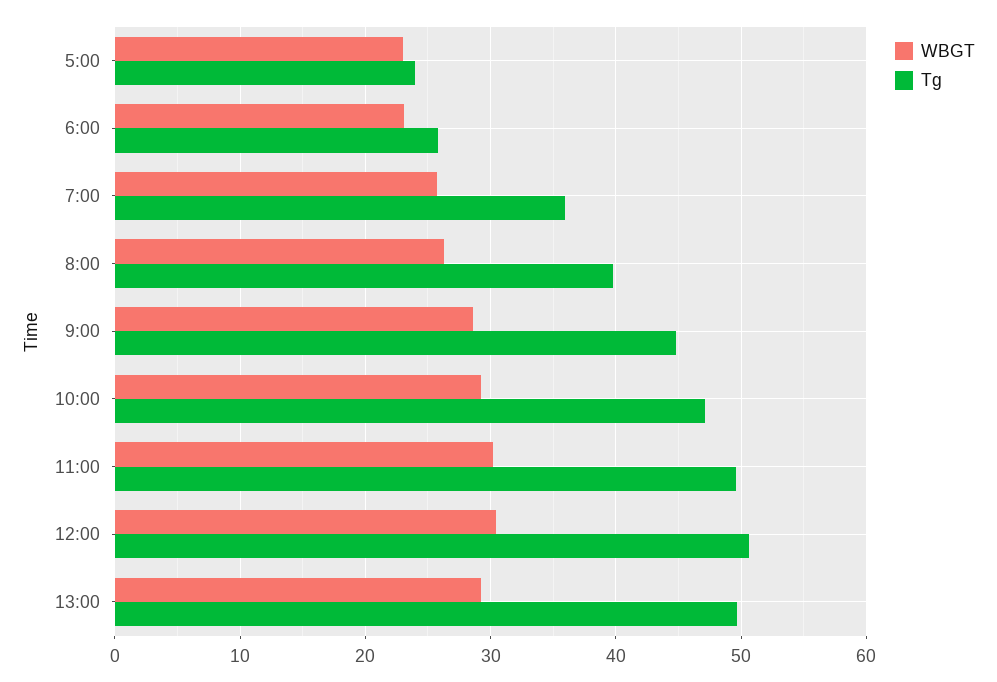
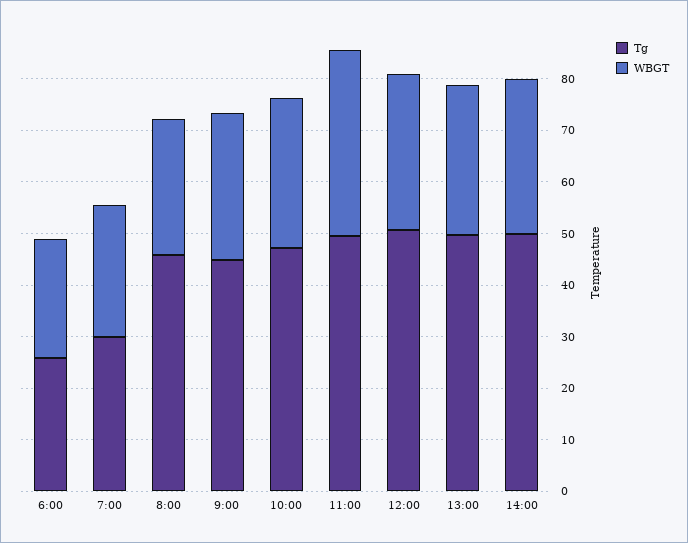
WBGT, 5:00: 23 -> none
Tg, 5:00: 24 -> none
Tg, 7:00: 36 -> 30
Tg, 8:00: 40 -> 46
WBGT, 11:00: 30 -> 36
Tg, 14:00: none -> 50
WBGT, 14:00: none -> 30

